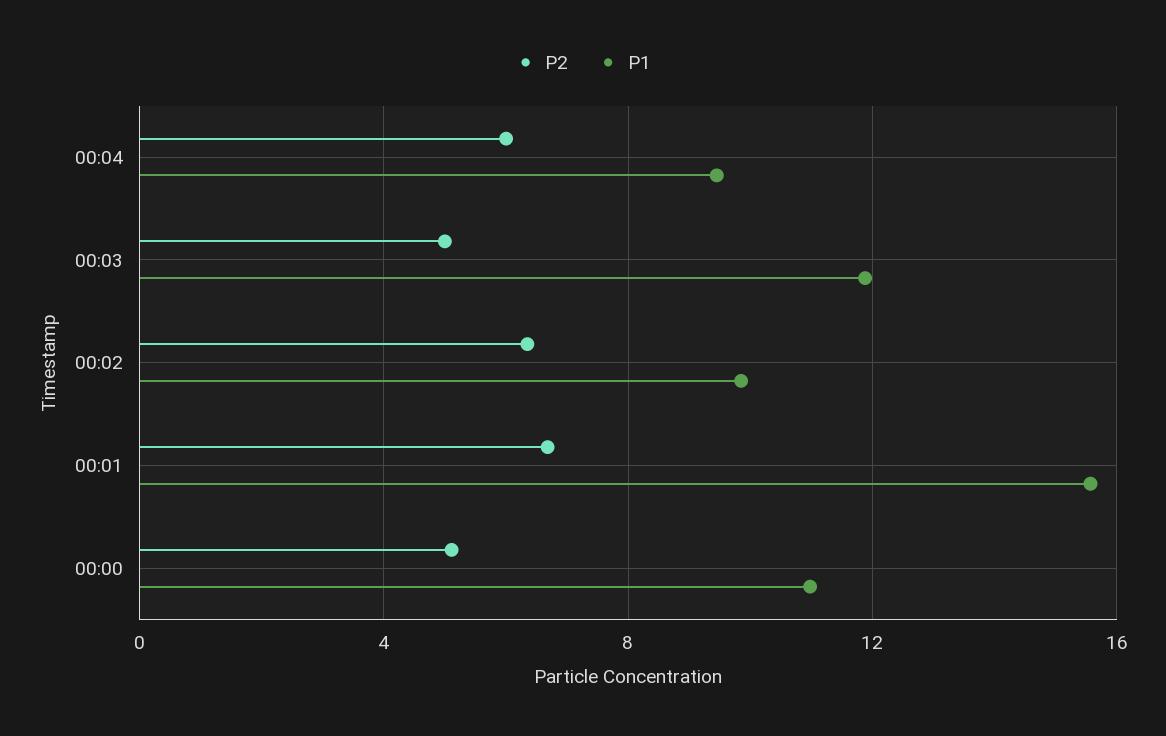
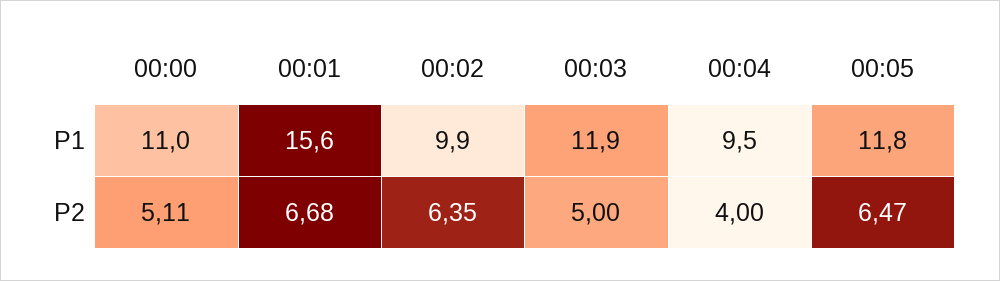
P2, 00:04: 6 -> 4
P1, 00:05: none -> 11.8
P2, 00:05: none -> 6.47

